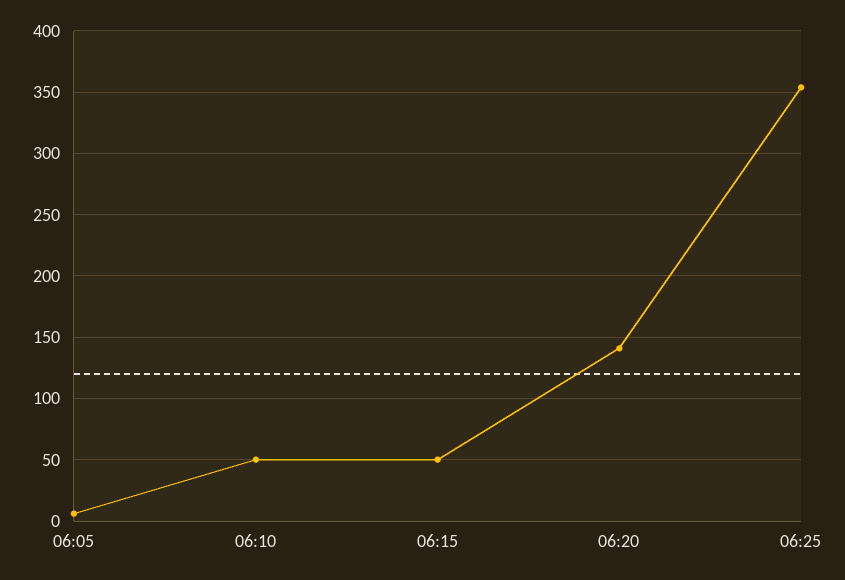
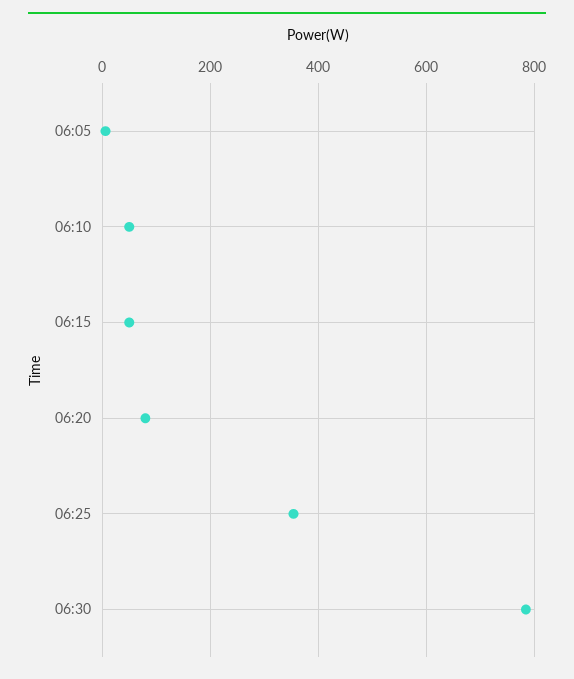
06:20: 140 -> 80
06:30: none -> 780

